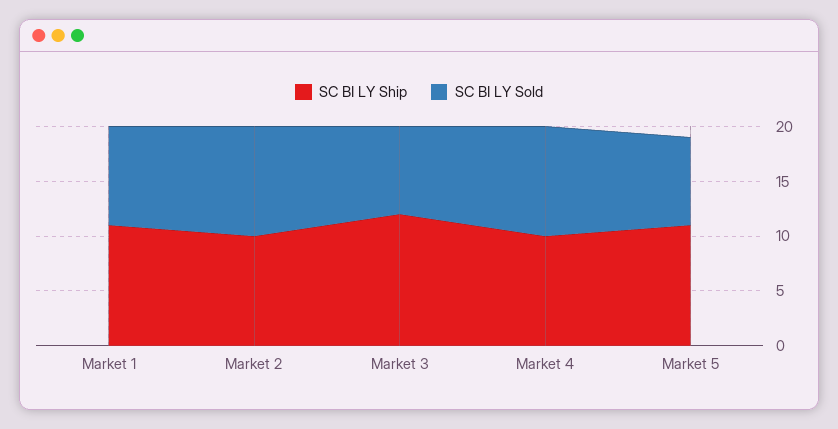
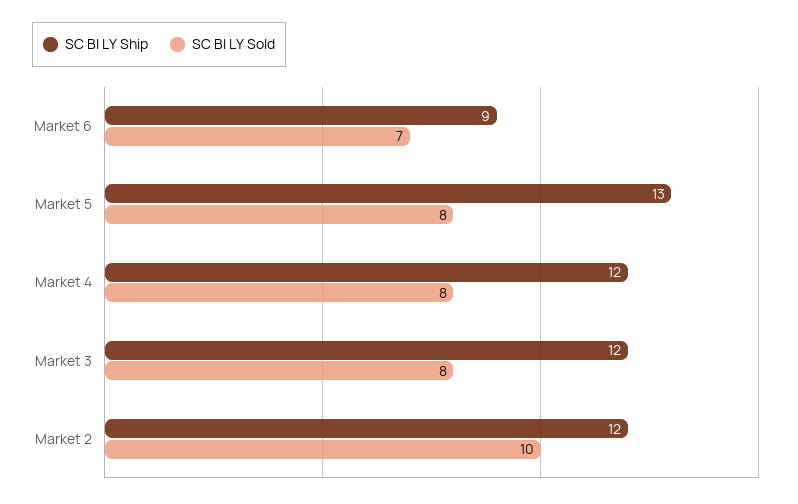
SC BI LY Ship, Market 1: 11 -> none
SC BI LY Sold, Market 1: 9 -> none
SC BI LY Ship, Market 2: 10 -> 12
SC BI LY Ship, Market 4: 10 -> 12
SC BI LY Sold, Market 4: 10 -> 8
SC BI LY Ship, Market 5: 11 -> 13
SC BI LY Ship, Market 6: none -> 9
SC BI LY Sold, Market 6: none -> 7

